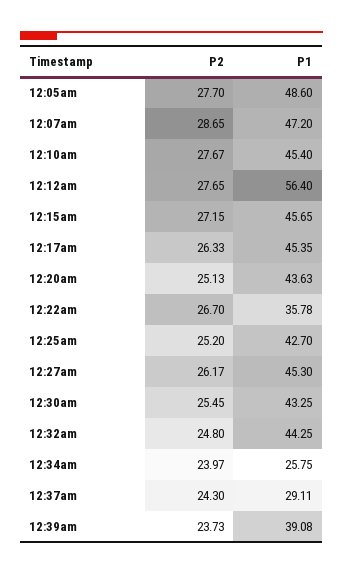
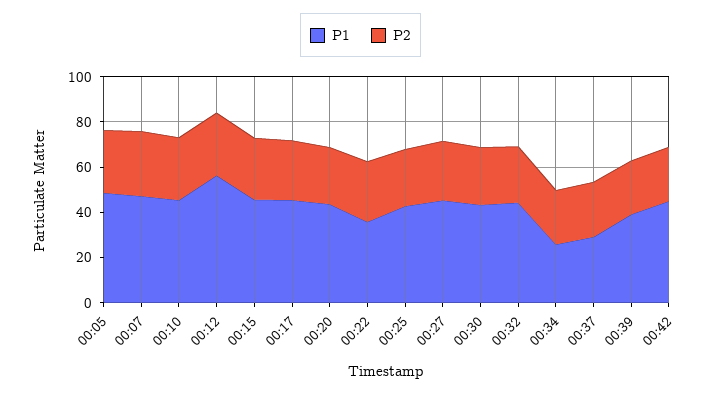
P1, 00:42: none -> 45
P2, 00:42: none -> 25

